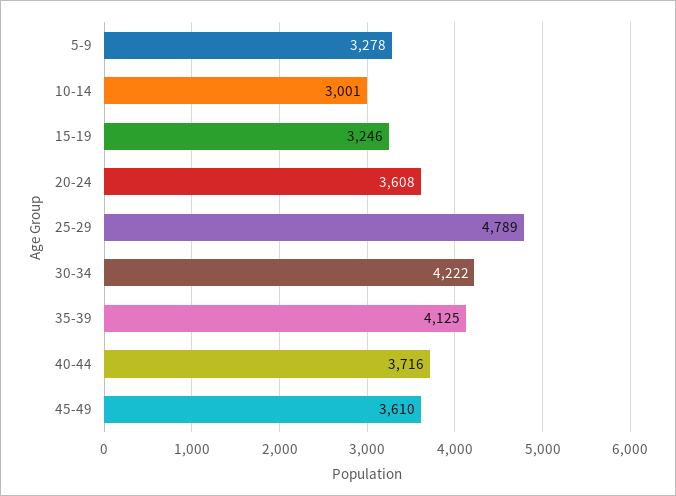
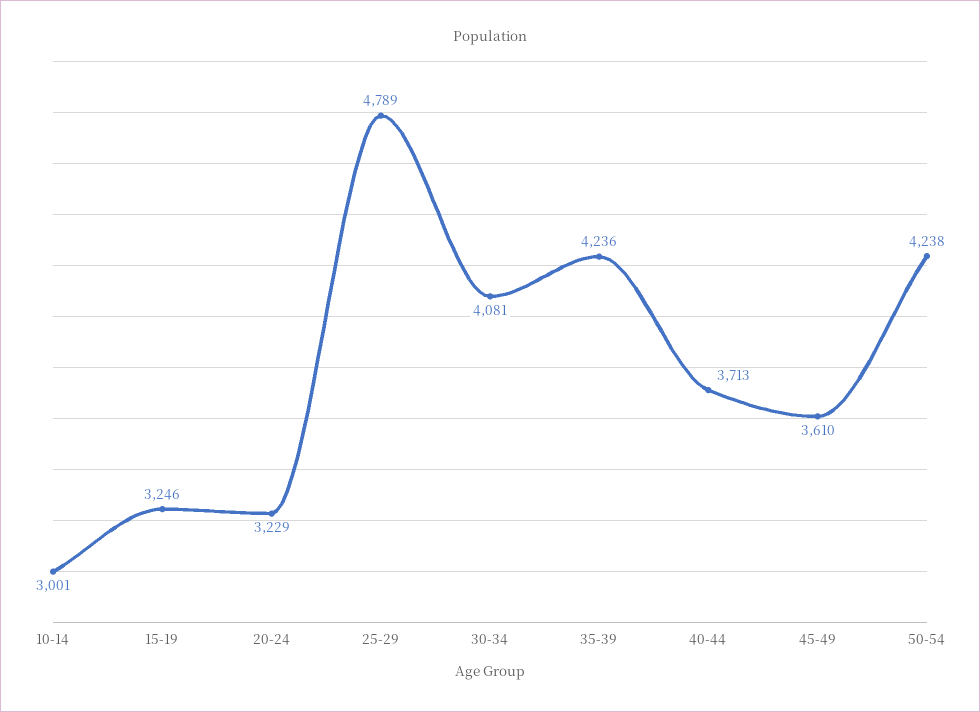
5-9: 3278 -> none
20-24: 3608 -> 3229
30-34: 4222 -> 4081
35-39: 4125 -> 4236
40-44: 3716 -> 3713
50-54: none -> 4238

